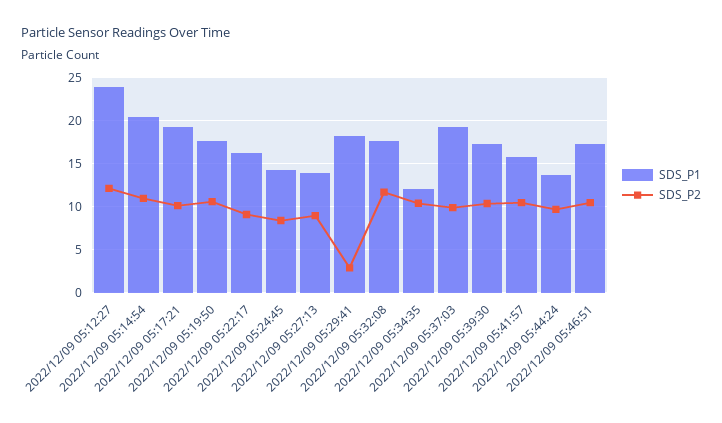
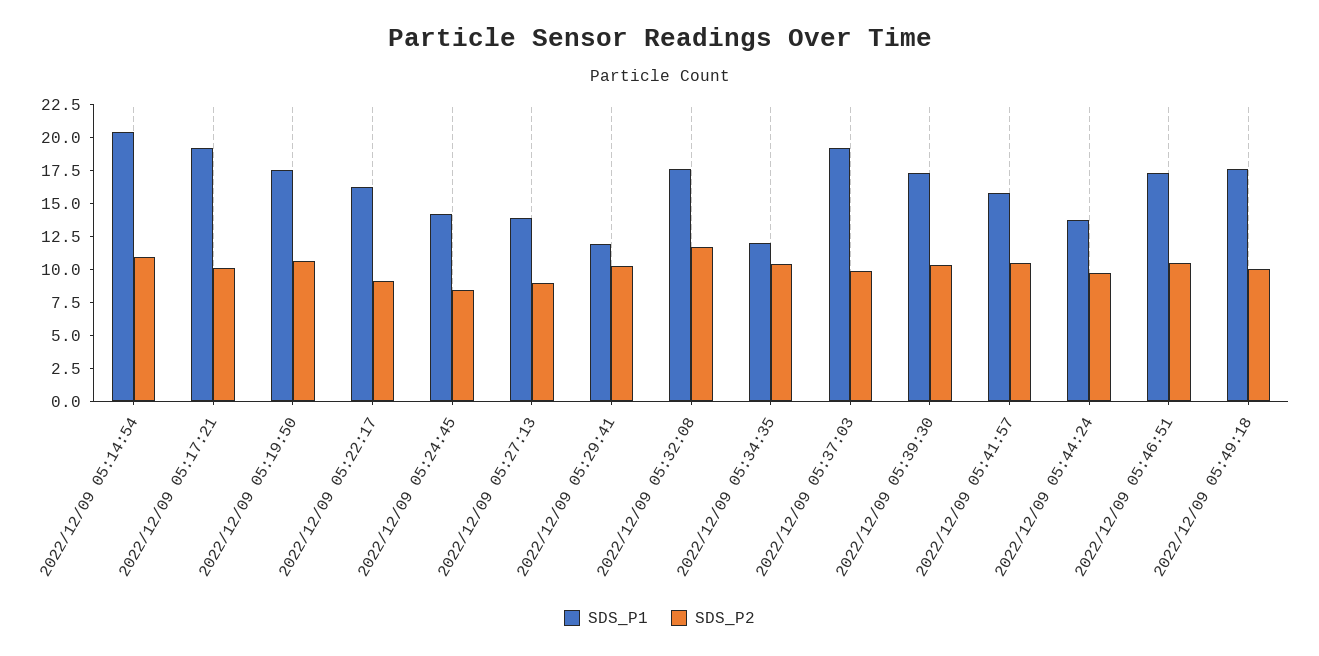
SDS_P1, 2022/12/09 05:12:27: 24 -> none
SDS_P2, 2022/12/09 05:12:27: 12 -> none
SDS_P1, 2022/12/09 05:29:41: 18 -> 12.5
SDS_P2, 2022/12/09 05:29:41: 3 -> 10
SDS_P1, 2022/12/09 05:49:18: none -> 17.5
SDS_P2, 2022/12/09 05:49:18: none -> 10

